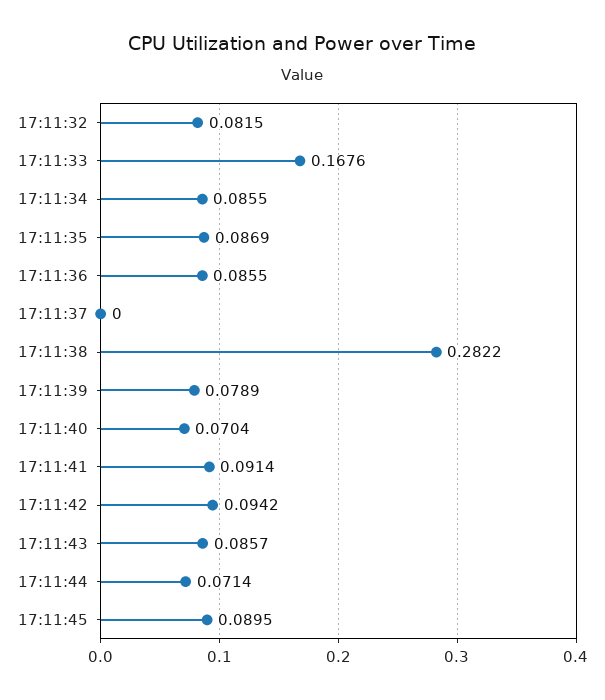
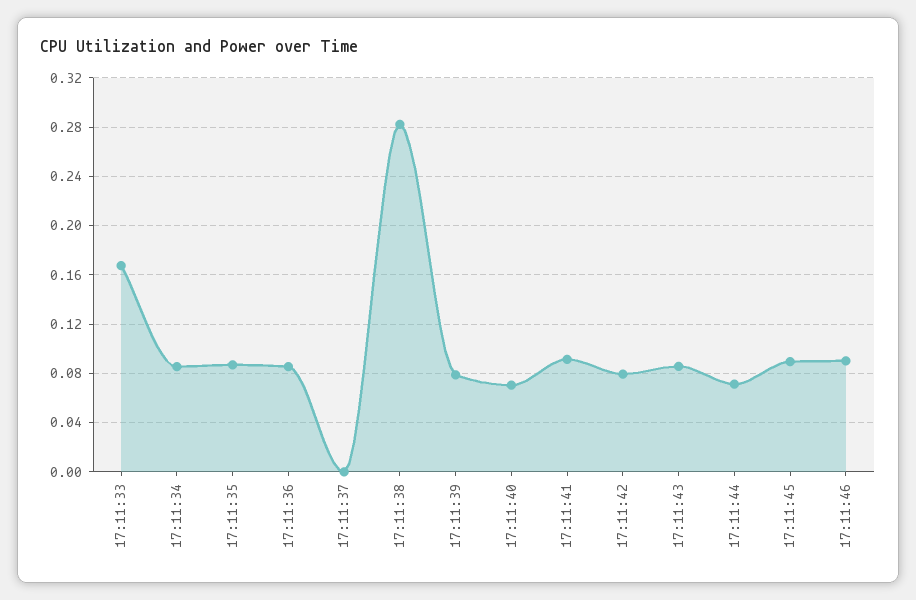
17:11:32: 0.0815 -> none
17:11:42: 0.0942 -> 0.08
17:11:46: none -> 0.09

